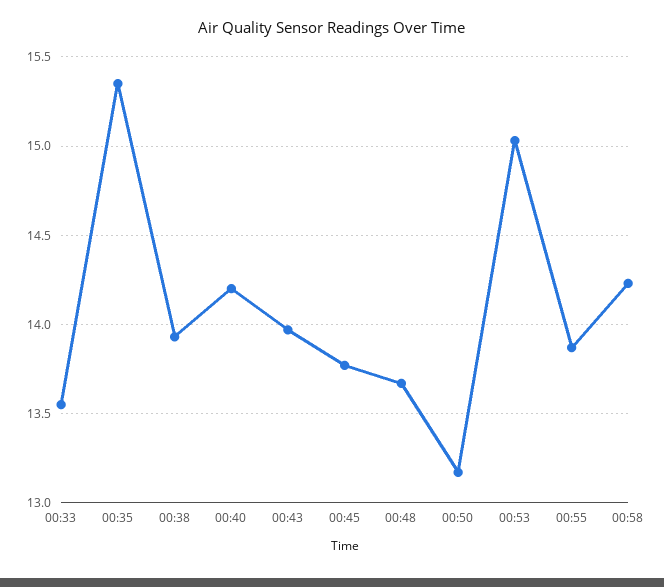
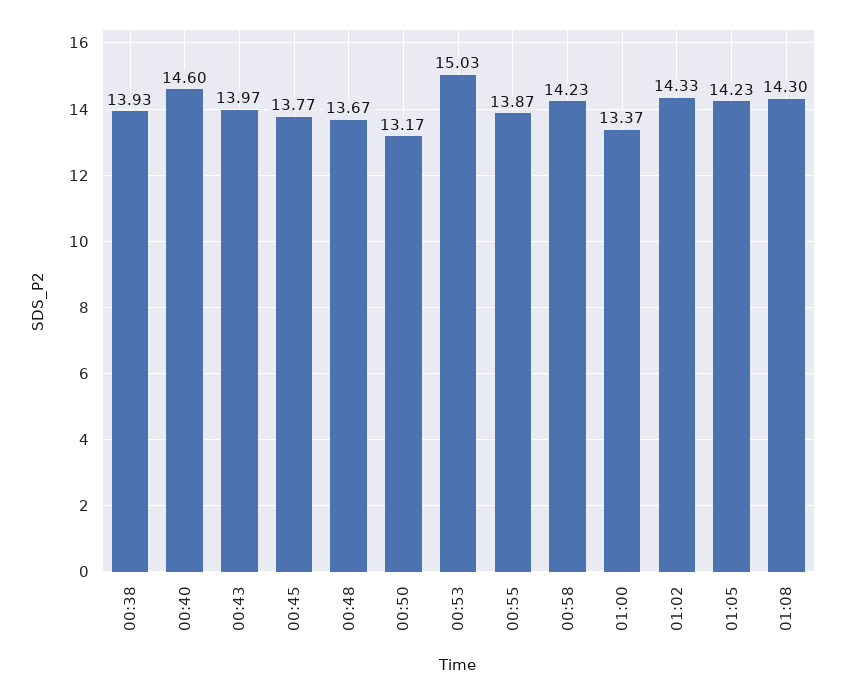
00:33: 13.55 -> none
00:35: 15.35 -> none
00:40: 14.2 -> 14.6
01:00: none -> 13.37
01:02: none -> 14.33
01:05: none -> 14.23
01:08: none -> 14.3

